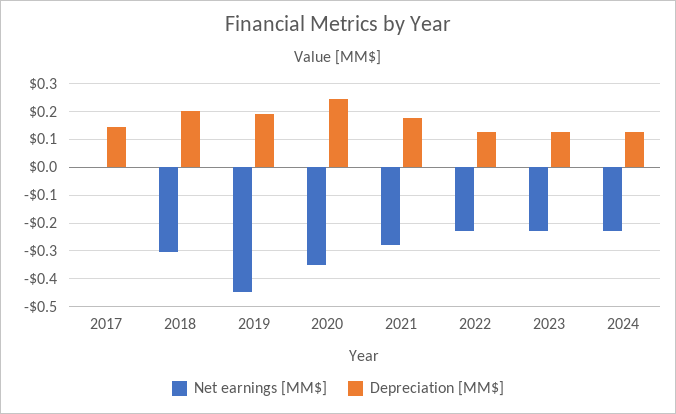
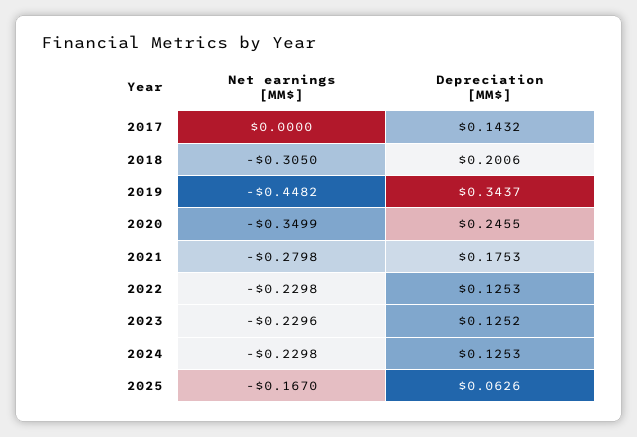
Depreciation [MM$], 2019: 0.2 -> 0.3437
Net earnings [MM$], 2025: none -> -0.167
Depreciation [MM$], 2025: none -> 0.0626

